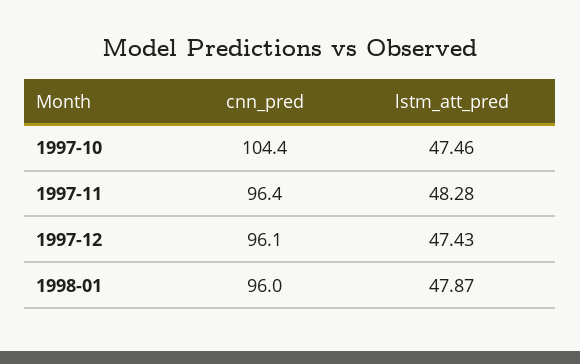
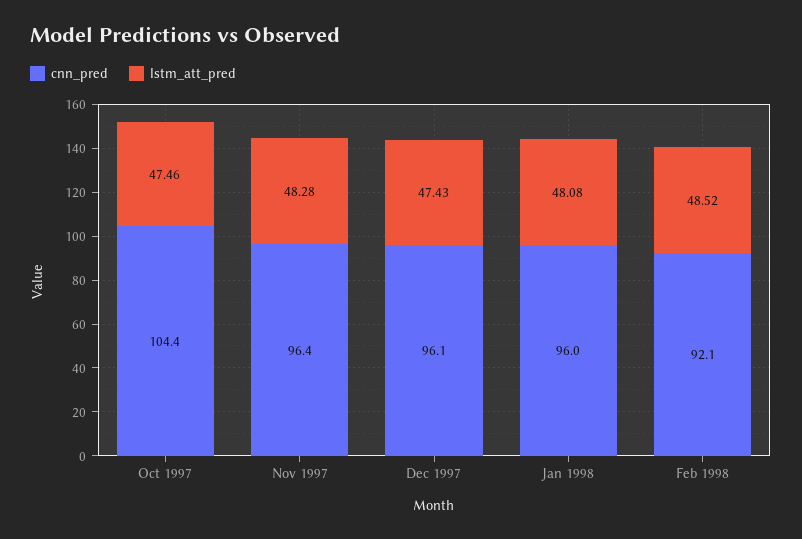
lstm_att_pred, 1998-01: 47.87 -> 48.08
cnn_pred, Feb 1998: none -> 92.1
lstm_att_pred, Feb 1998: none -> 48.52

